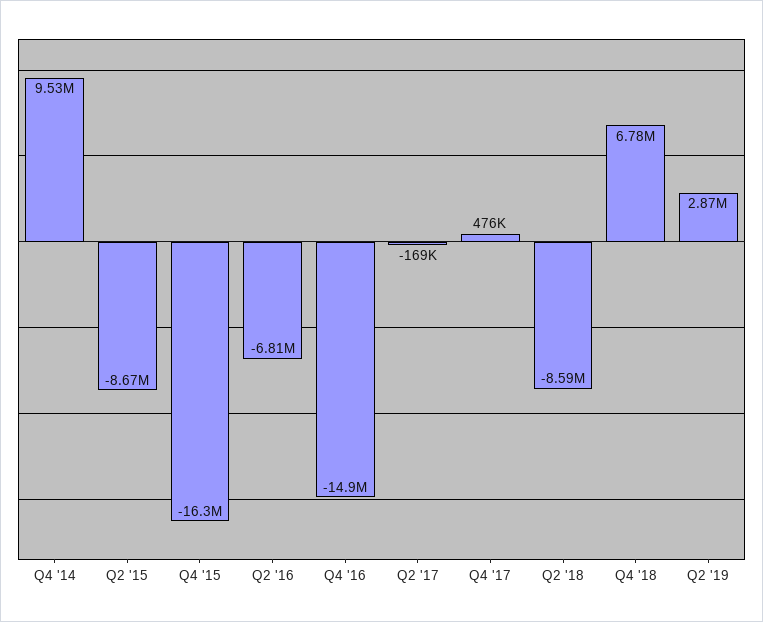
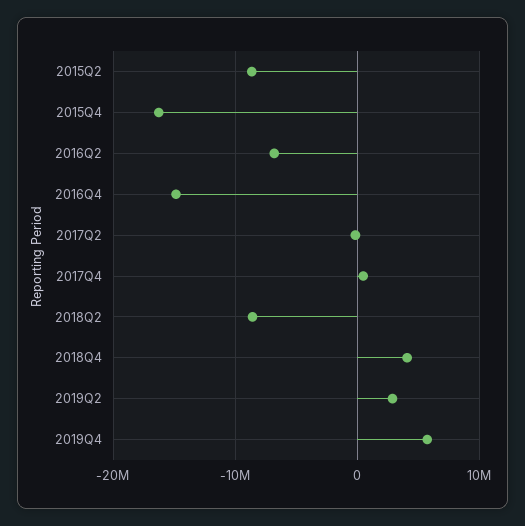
Q4 '14: 9530000 -> none
Q4 '18: 6780000 -> 4000000
2019Q4: none -> 6000000

